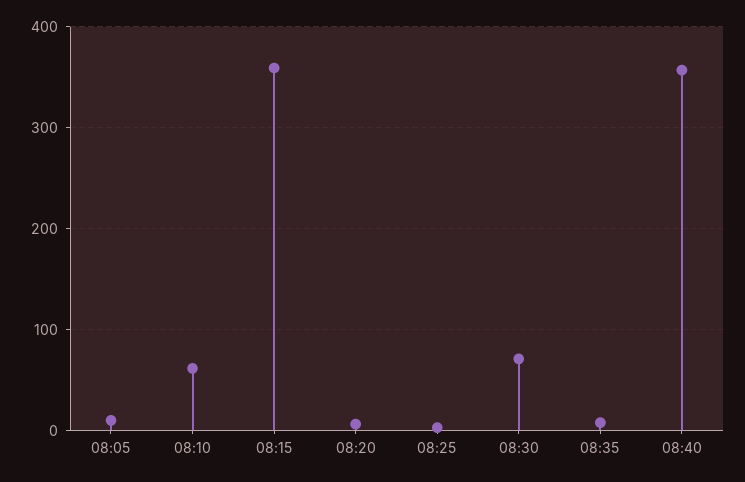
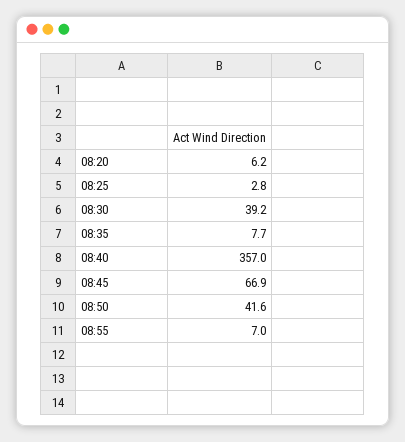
08:05: 10 -> none
08:10: 60 -> none
08:15: 360 -> none
08:30: 70 -> 39.2
08:45: none -> 66.9
08:50: none -> 41.6
08:55: none -> 7

